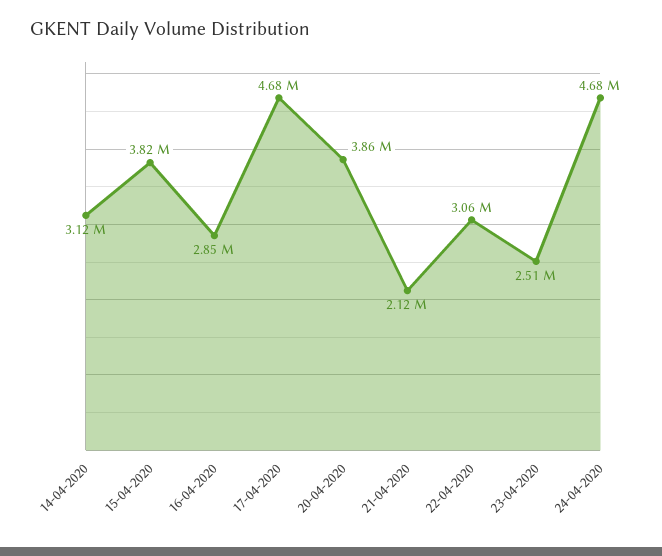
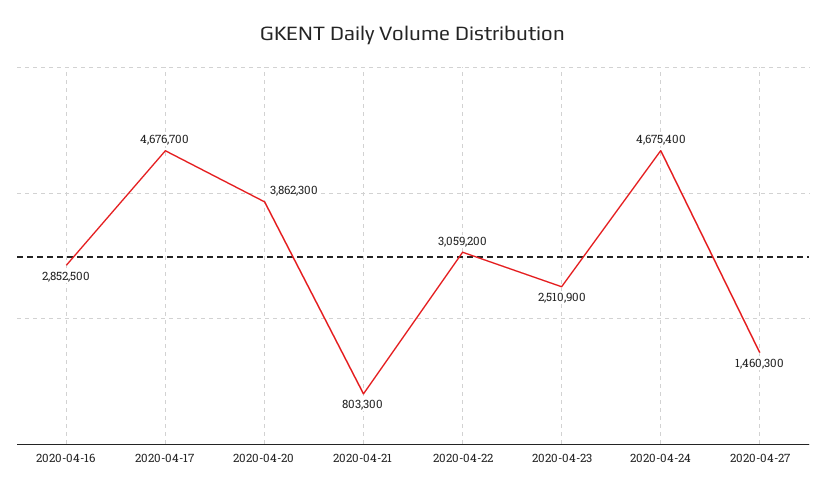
14-04-2020: 3120000 -> none
15-04-2020: 3820000 -> none
21-04-2020: 2120000 -> 803300
2020-04-27: none -> 1460300

